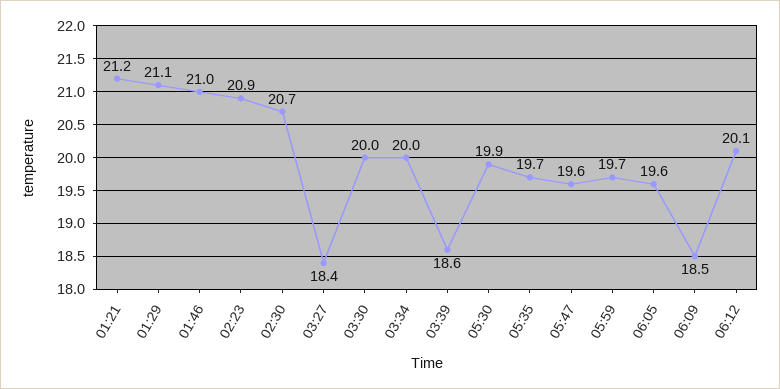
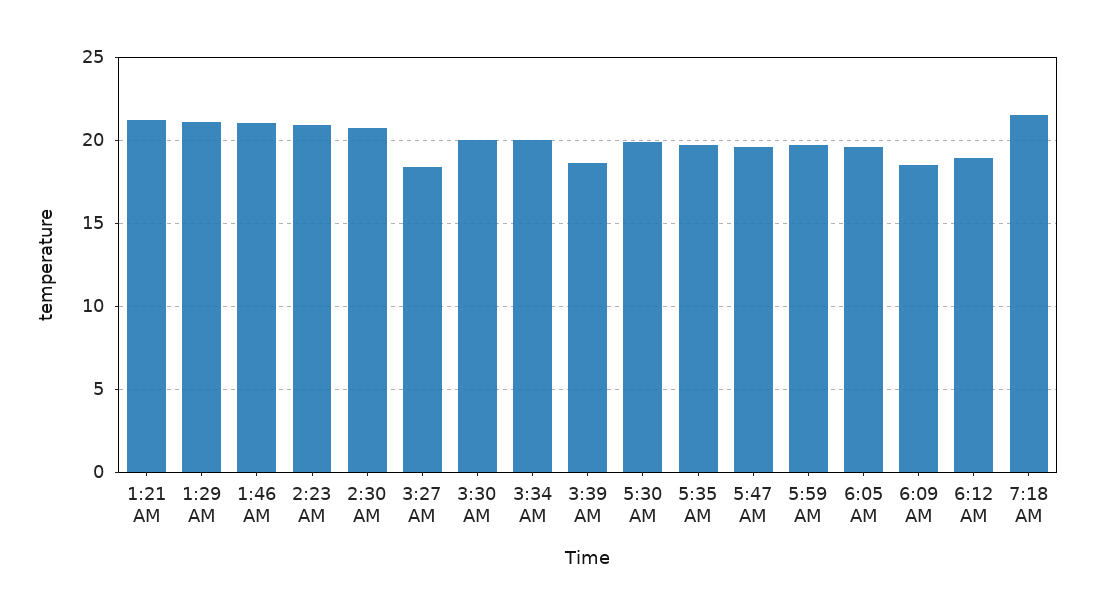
06:12: 20.1 -> 19
7:18 AM: none -> 21.5

